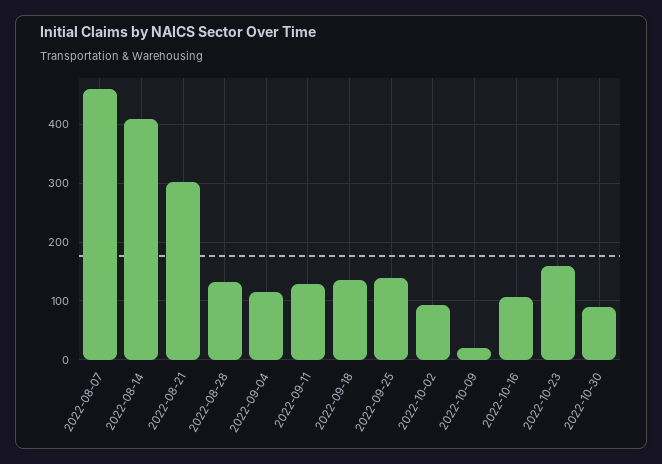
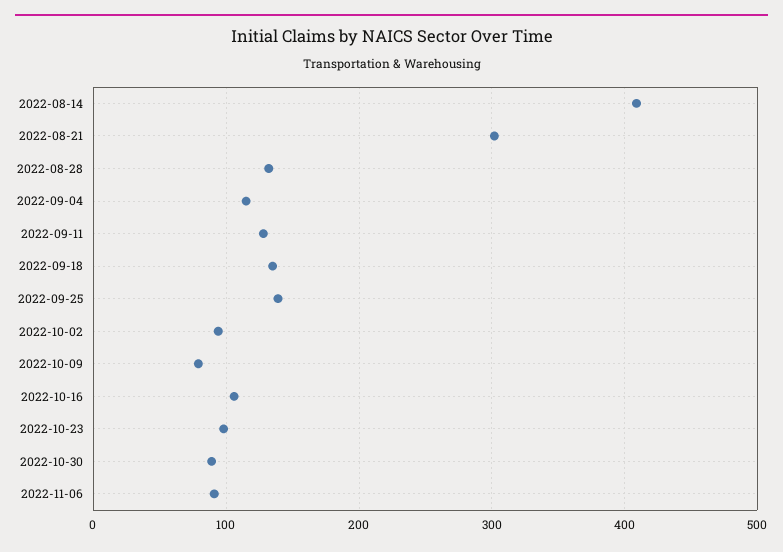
2022-08-07: 460 -> none
2022-10-09: 20 -> 80
2022-10-23: 160 -> 100
2022-11-06: none -> 90

